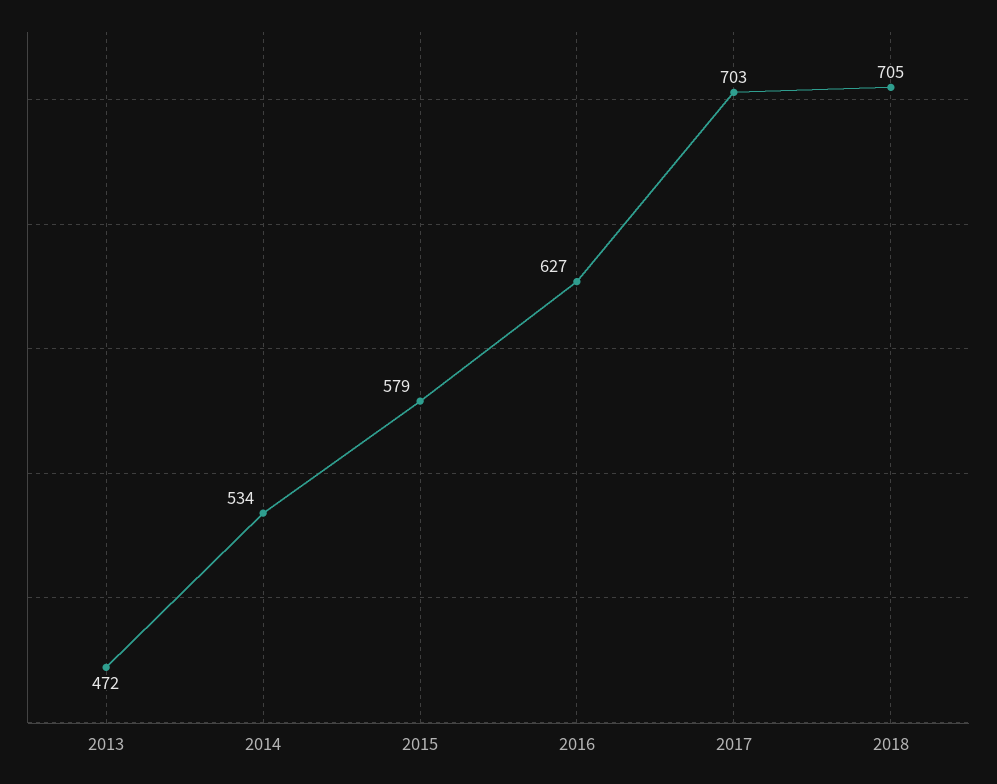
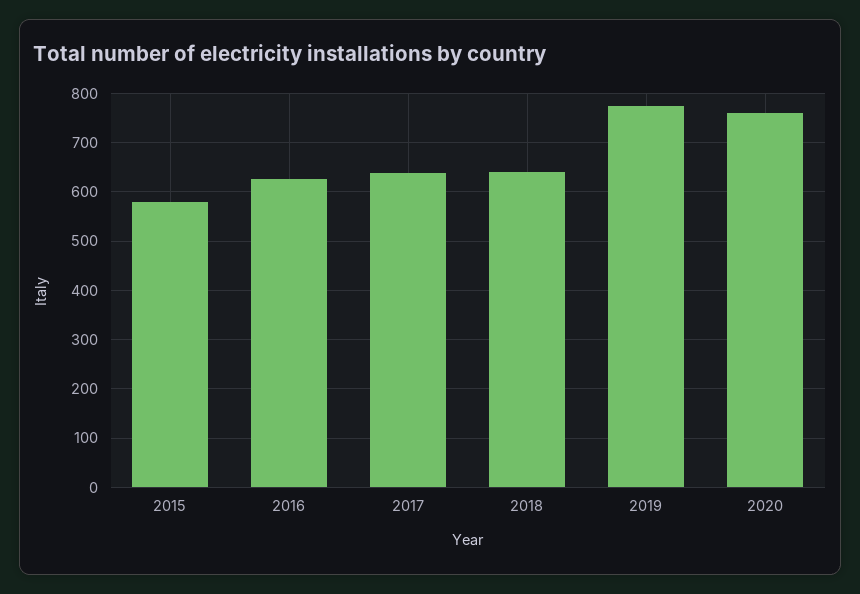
2013: 472 -> none
2014: 534 -> none
2017: 703 -> 640
2018: 705 -> 640
2019: none -> 780
2020: none -> 760

